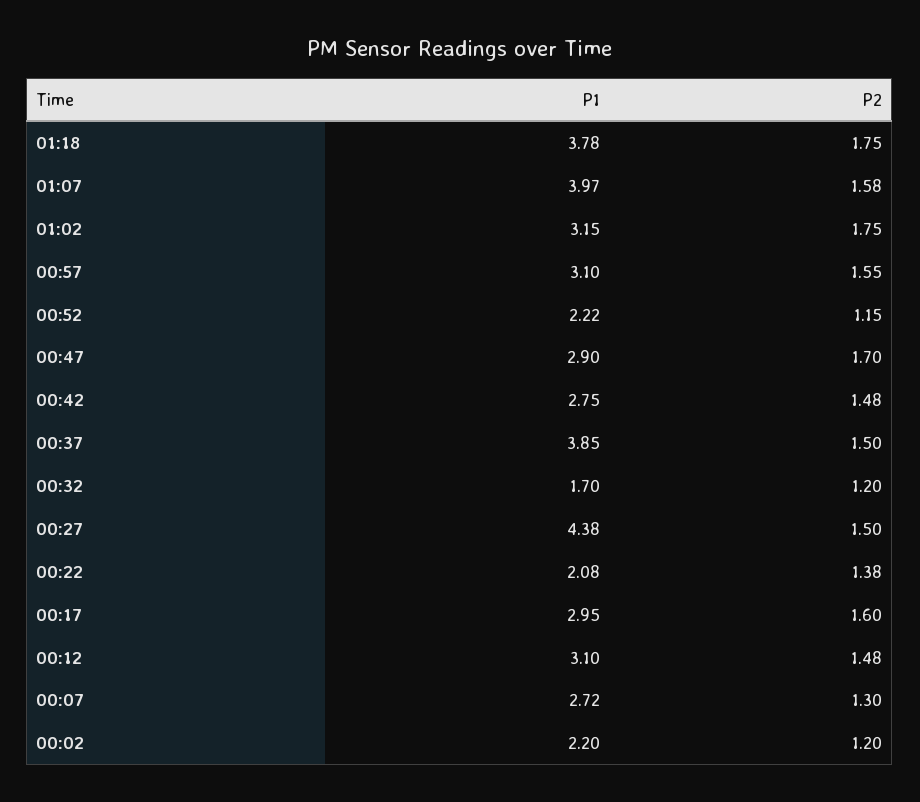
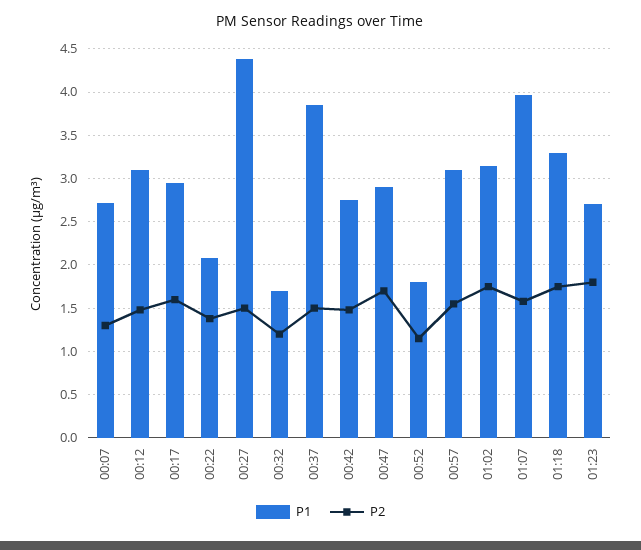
P1, 01:18: 3.78 -> 3.3
P1, 00:52: 2.22 -> 1.8
P1, 00:02: 2.2 -> none
P2, 00:02: 1.2 -> none
P1, 01:23: none -> 2.7
P2, 01:23: none -> 1.8

